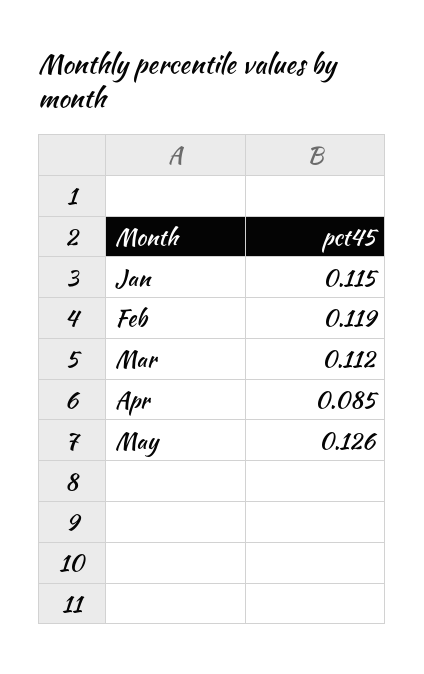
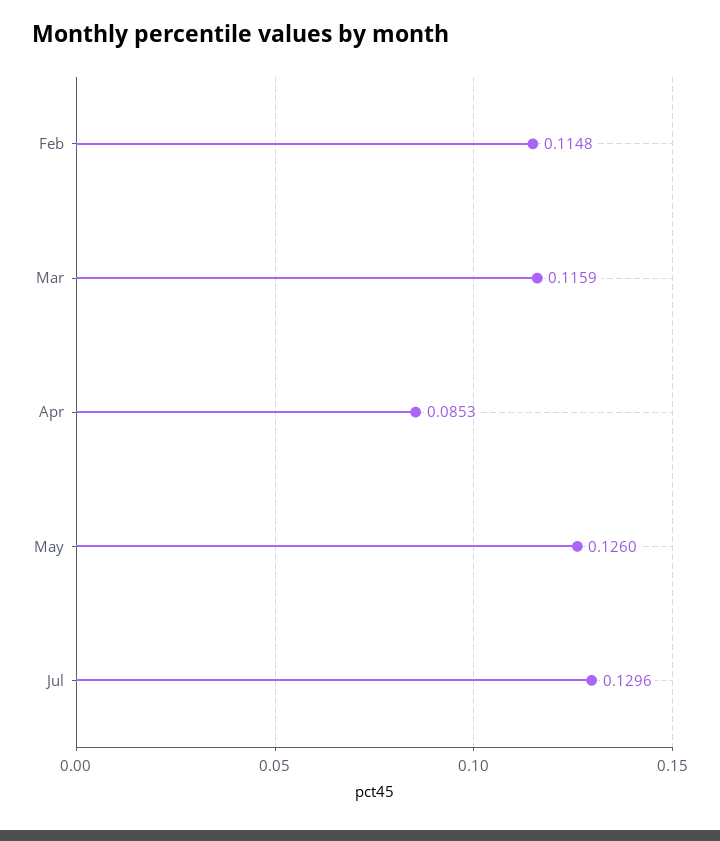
Jan: 0.115 -> none
Feb: 0.119 -> 0.1148
Mar: 0.112 -> 0.1159
Jul: none -> 0.1296

